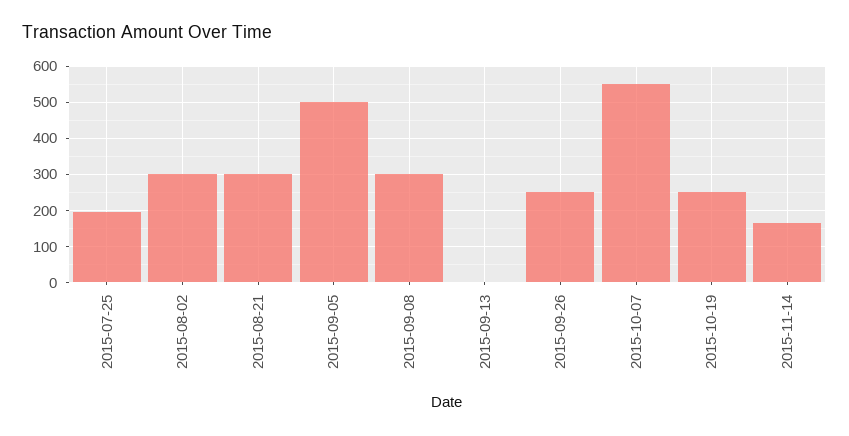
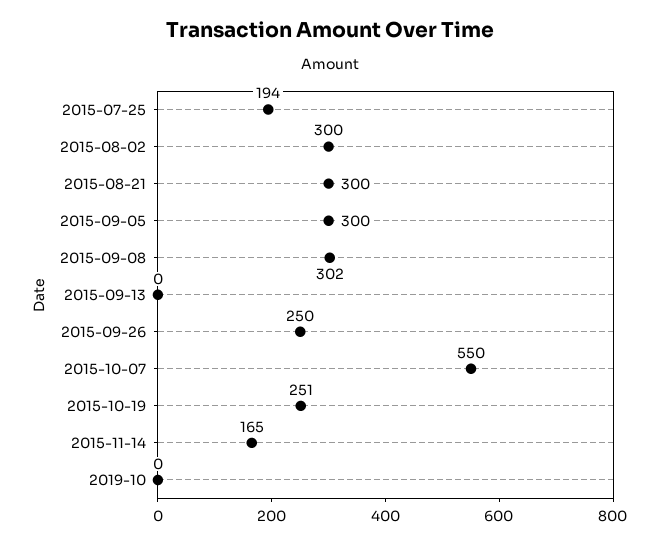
2015-09-05: 500 -> 300
2019-10: none -> 0

